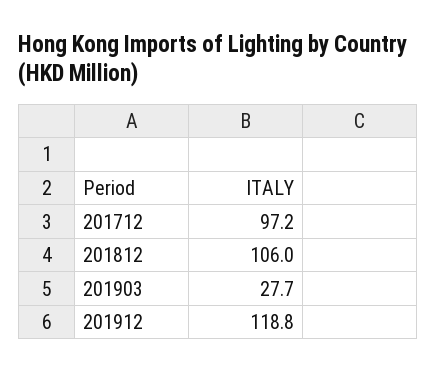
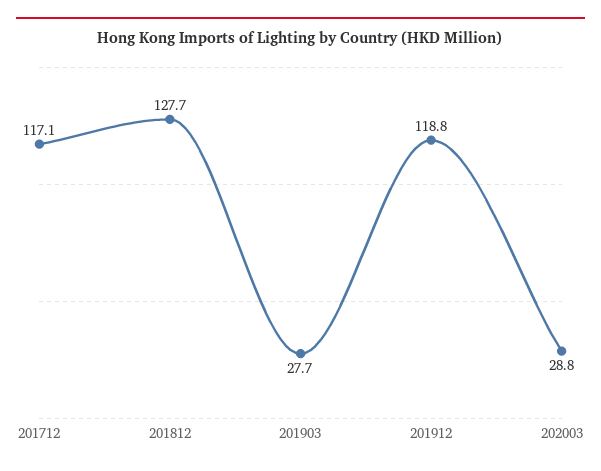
201712: 97.2 -> 117.1
201812: 106 -> 127.7
202003: none -> 28.8

